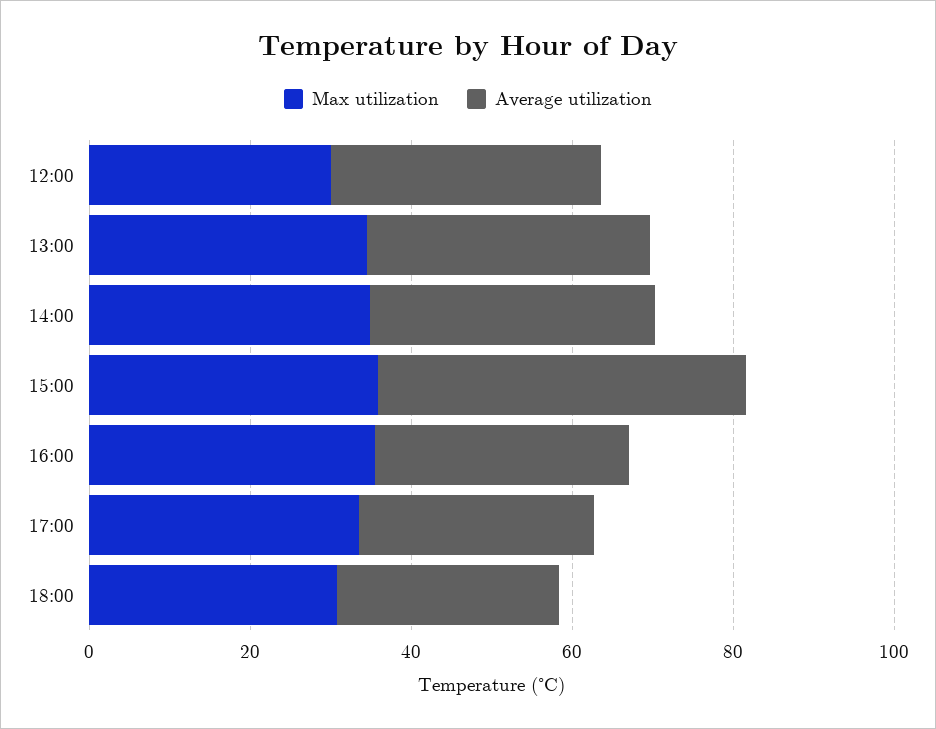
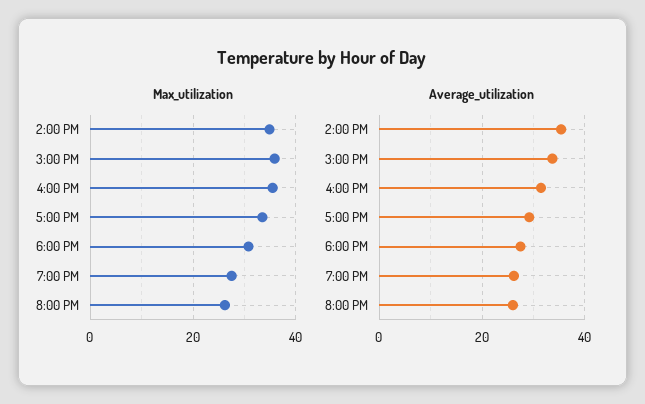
Max utilization, 12:00: 30 -> none
Average utilization, 12:00: 35 -> none
Max utilization, 13:00: 35 -> none
Average utilization, 13:00: 35 -> none
Average utilization, 15:00: 45 -> 34
Max utilization, 7:00 PM: none -> 28
Max utilization, 8:00 PM: none -> 26
Average utilization, 7:00 PM: none -> 26
Average utilization, 8:00 PM: none -> 26

